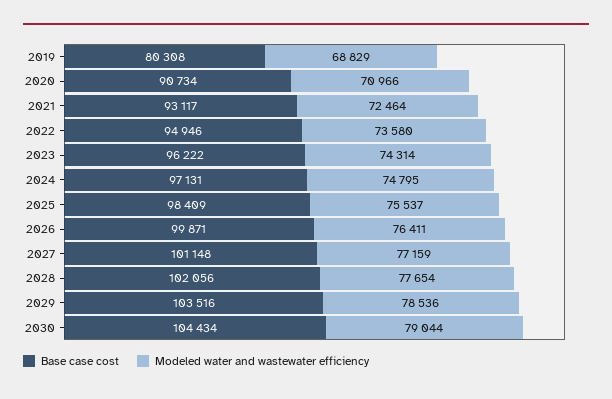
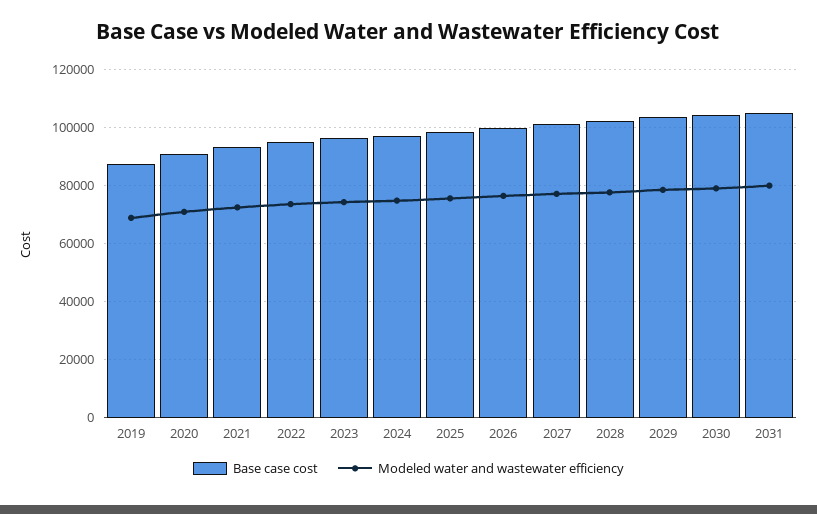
Base case cost, 2019: 80308 -> 87500
Base case cost, 2031: none -> 105000
Modeled water and wastewater efficiency, 2031: none -> 80000

